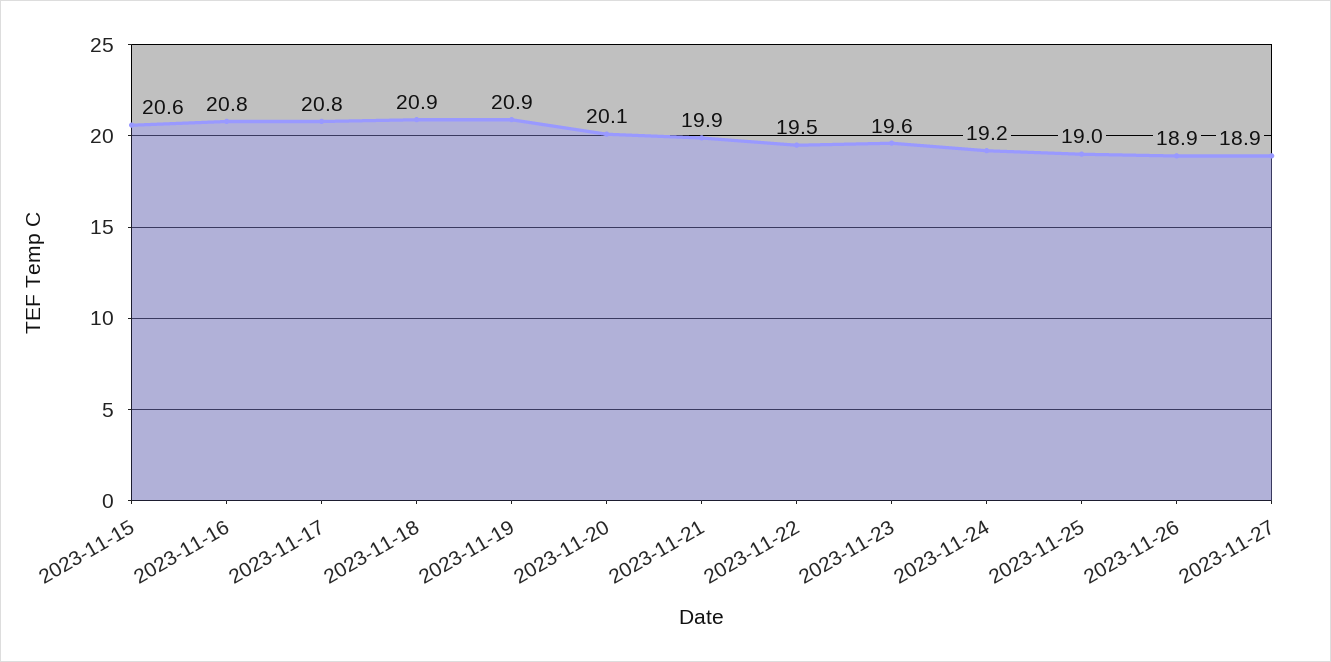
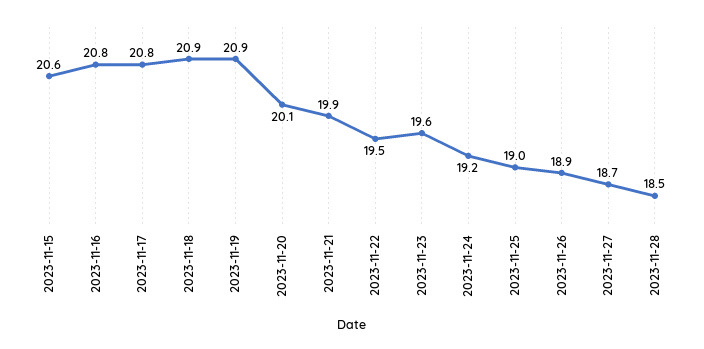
2023-11-27: 18.9 -> 18.7
2023-11-28: none -> 18.5

